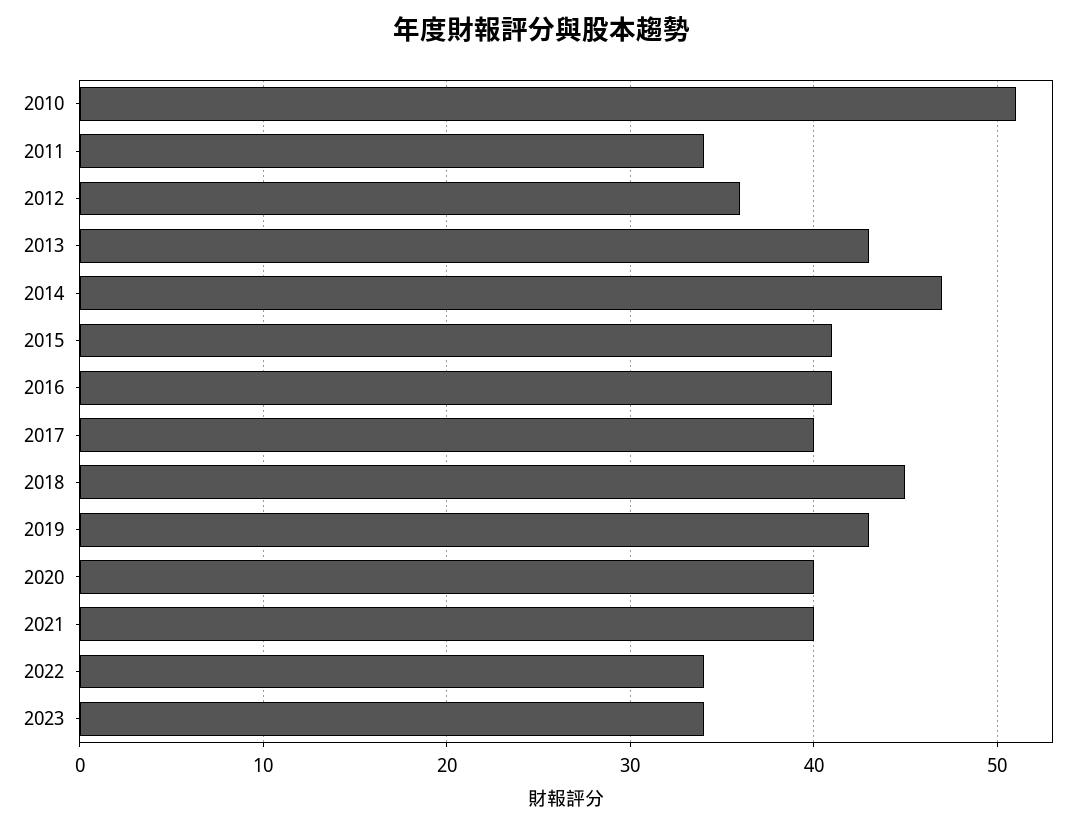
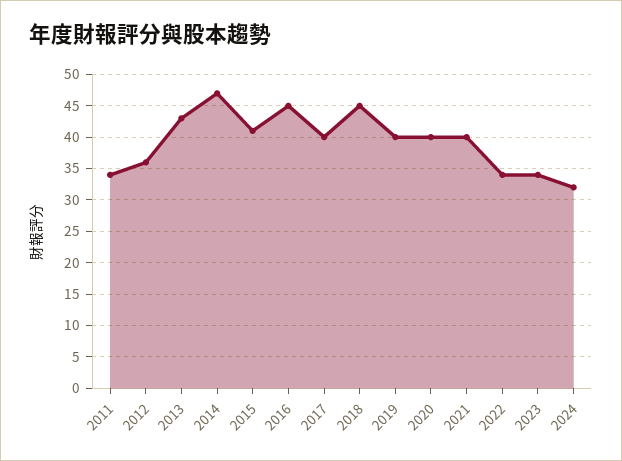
2010: 51 -> none
2016: 41 -> 45
2019: 43 -> 40
2024: none -> 32

